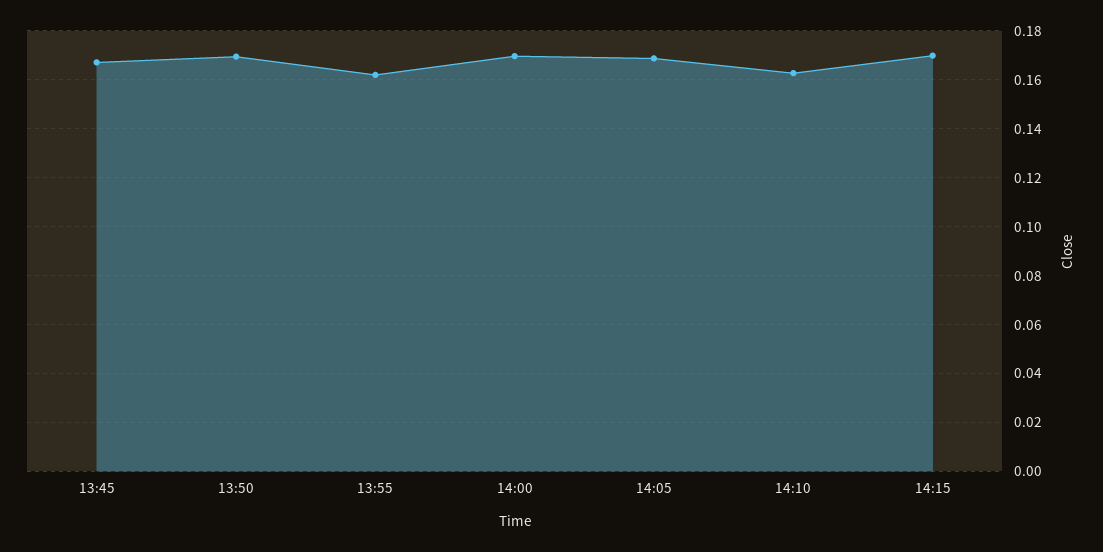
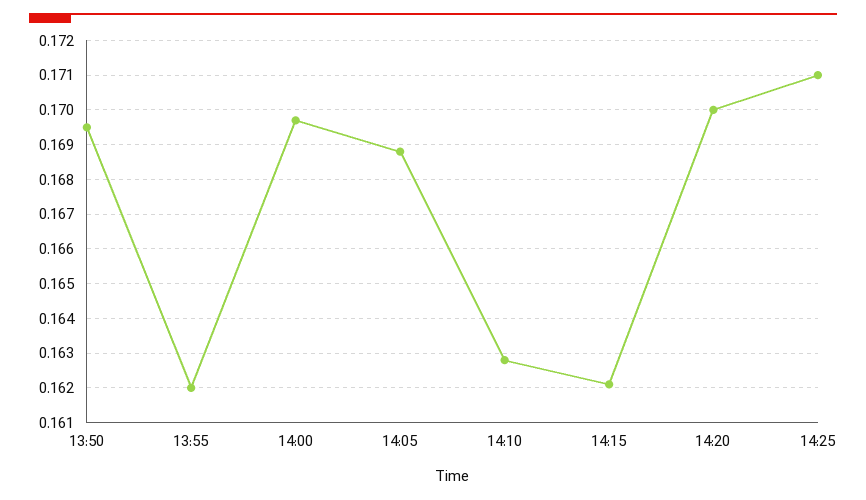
13:45: 0.1675 -> none
14:15: 0.17 -> 0.162
14:20: none -> 0.17
14:25: none -> 0.171

